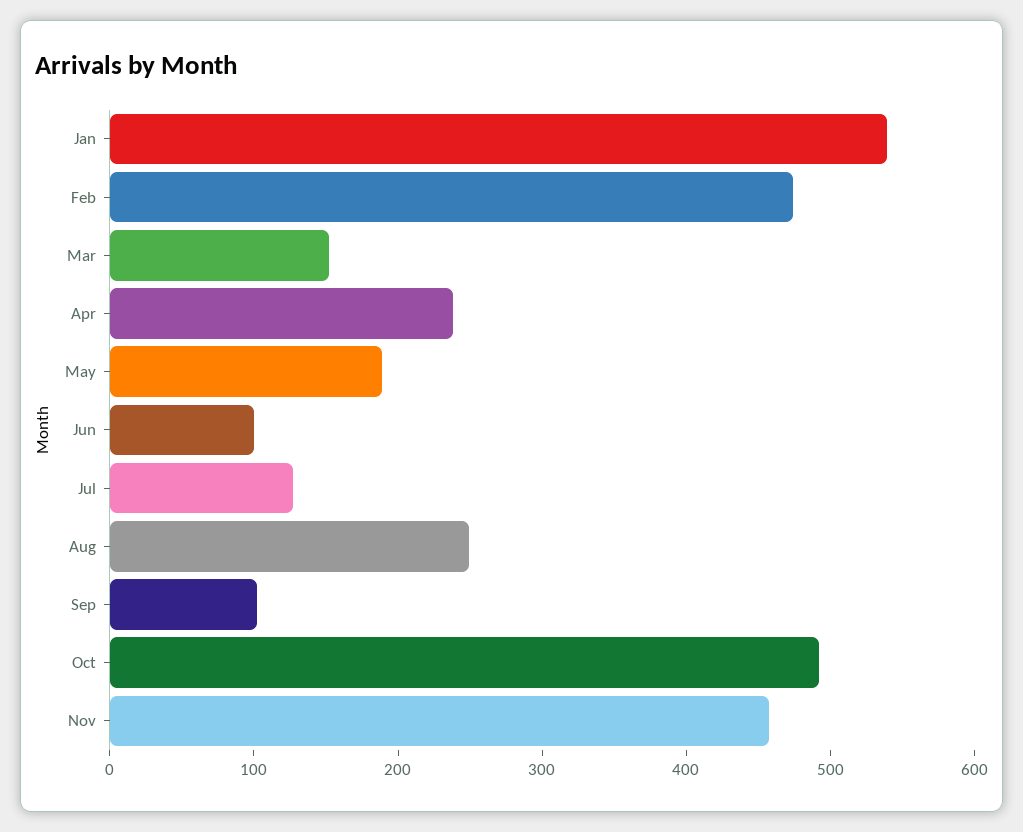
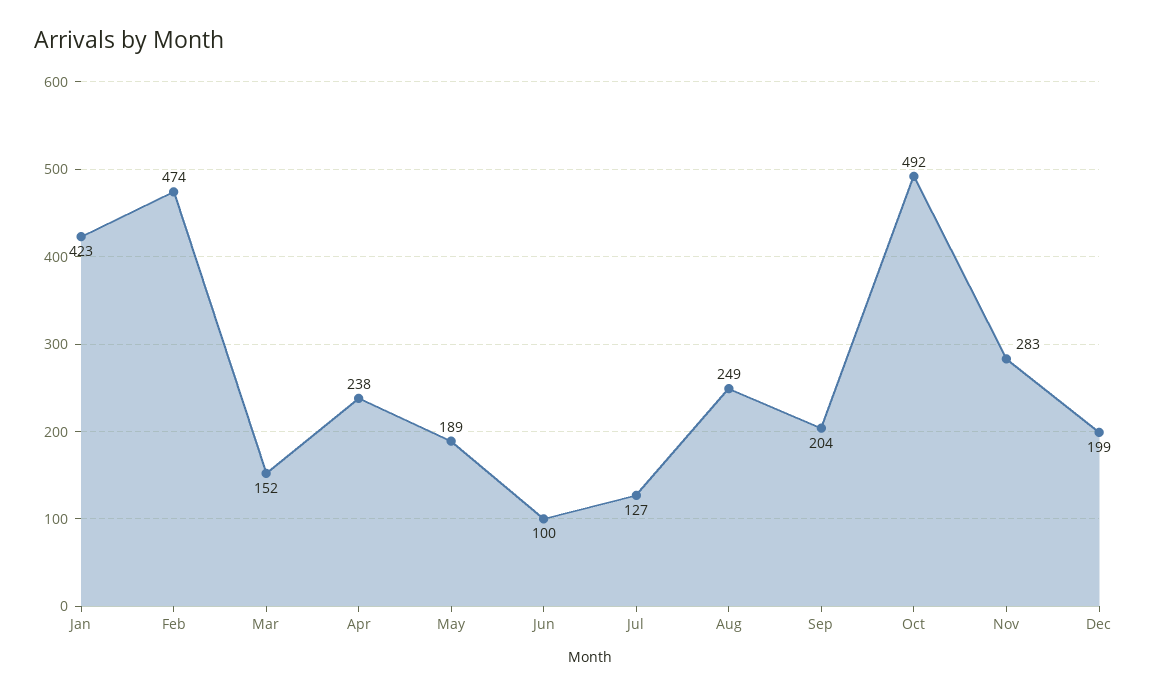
Jan: 540 -> 423
Sep: 100 -> 204
Nov: 460 -> 283
Dec: none -> 199

